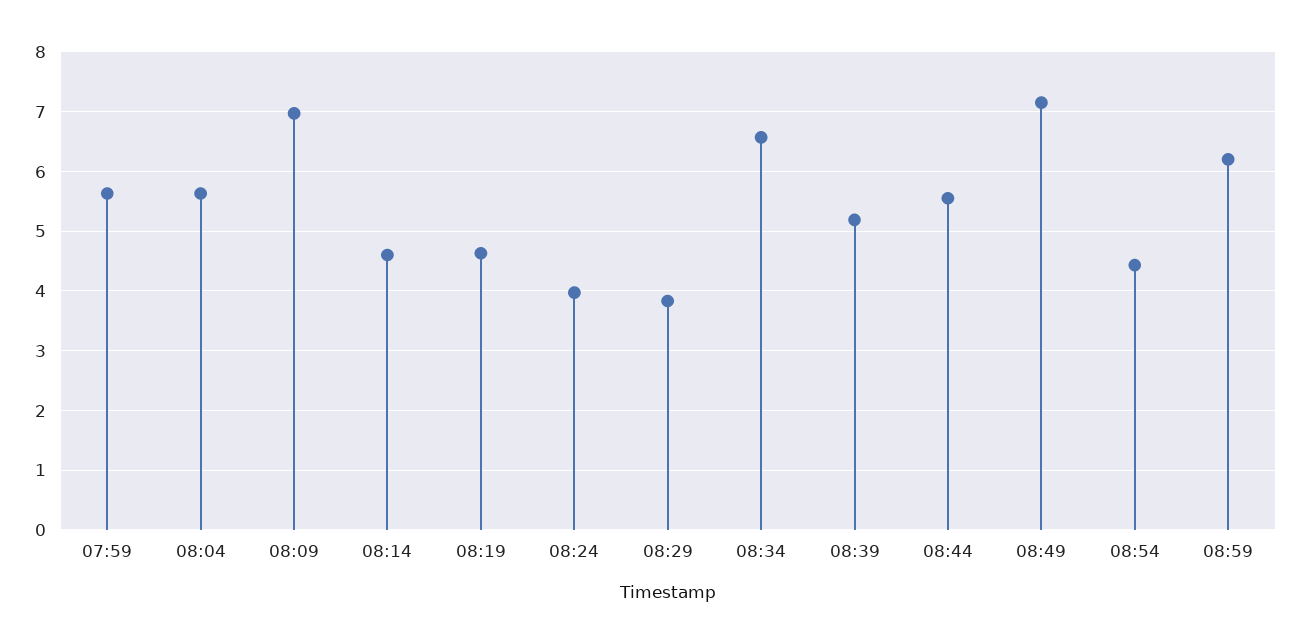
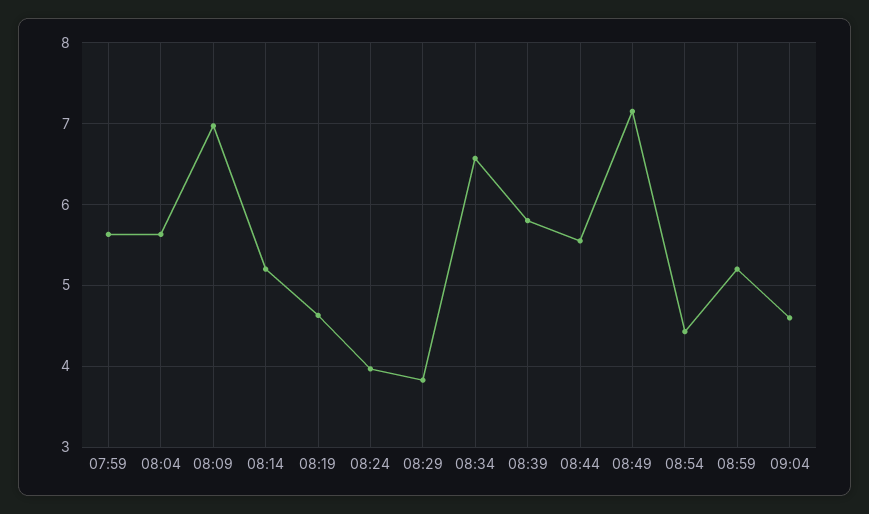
08:14: 4.6 -> 5.2
08:39: 5.2 -> 5.8
08:59: 6.2 -> 5.2
09:04: none -> 4.6

